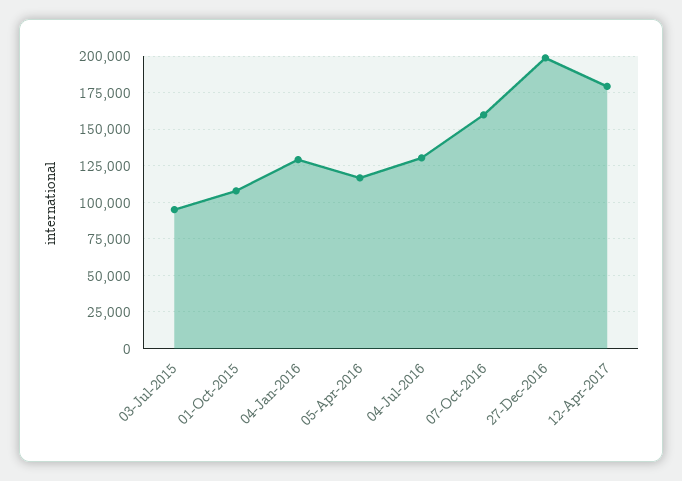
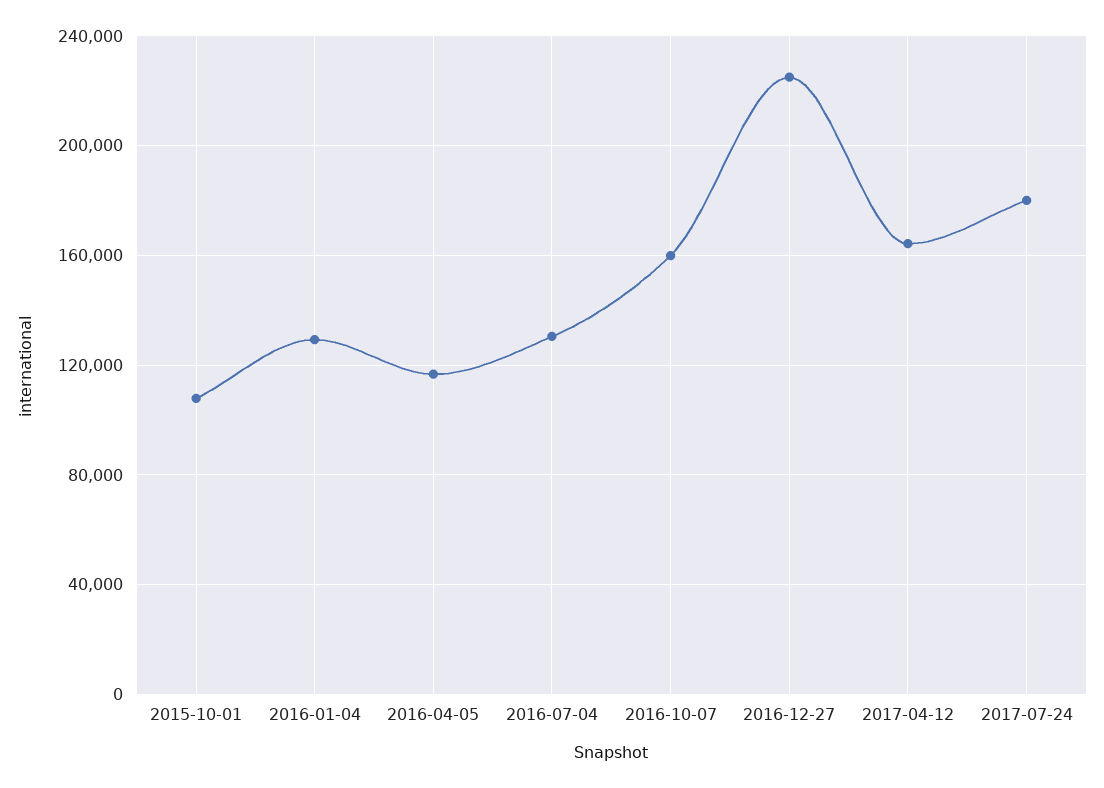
03-Jul-2015: 95000 -> none
27-Dec-2016: 200000 -> 225000
12-Apr-2017: 180000 -> 165000
2017-07-24: none -> 180000

